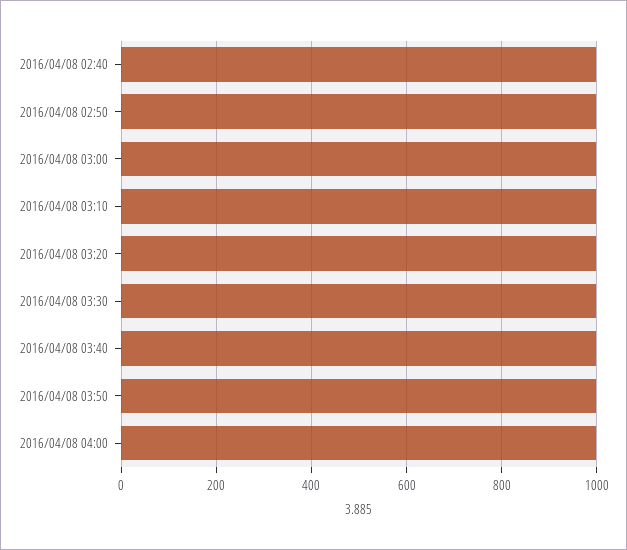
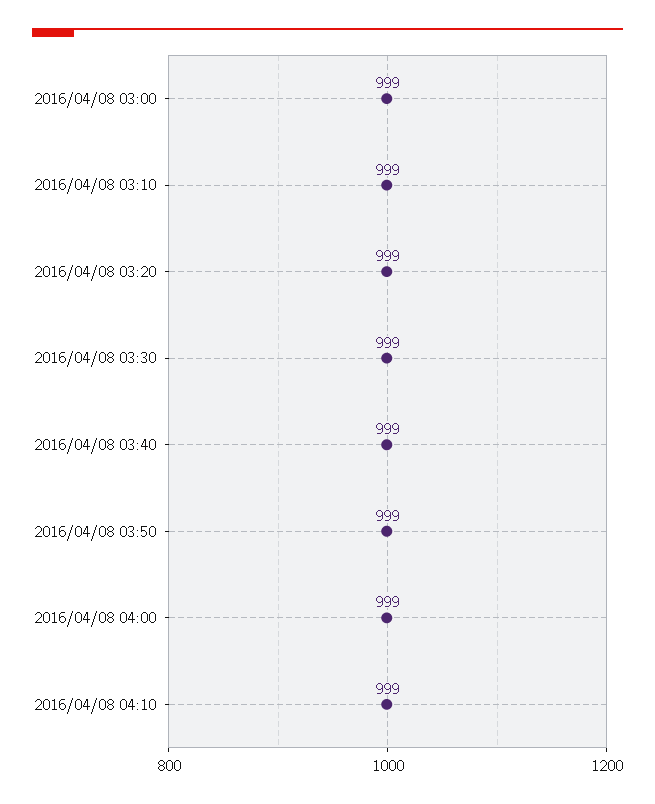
2016/04/08 02:40: 1000 -> none
2016/04/08 02:50: 1000 -> none
2016/04/08 04:10: none -> 999

